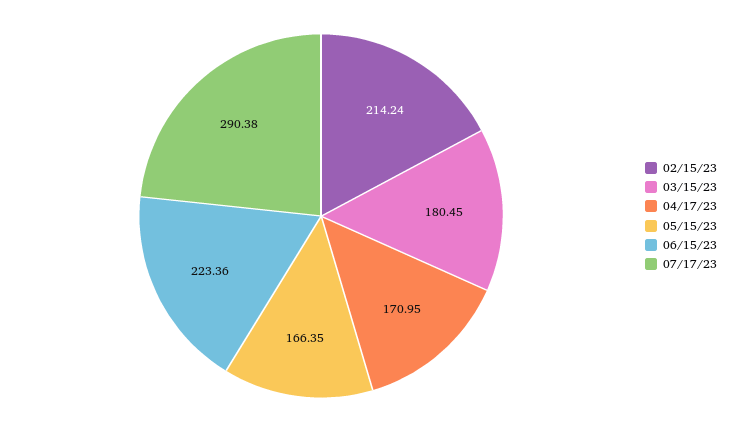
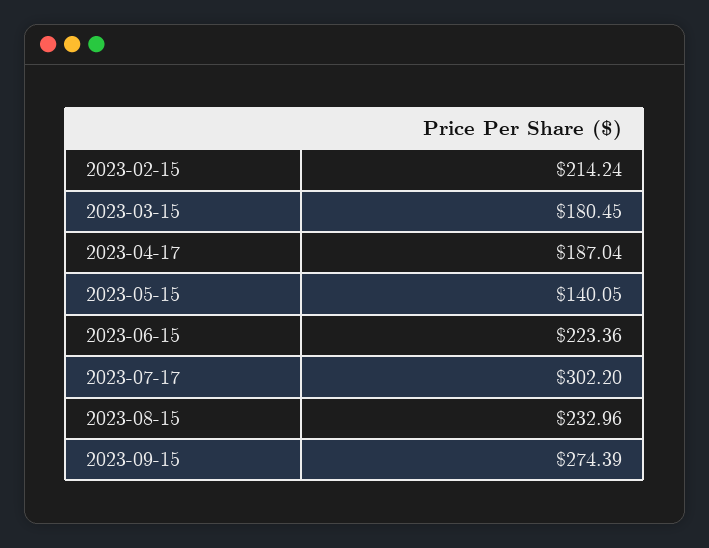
04/17/23: 170.95 -> 187.04
05/15/23: 166.35 -> 140.05
07/17/23: 290.38 -> 302.2
2023-08-15: none -> 232.96
2023-09-15: none -> 274.39

